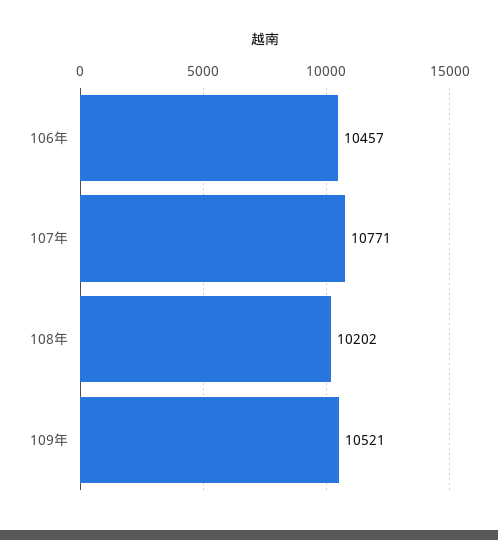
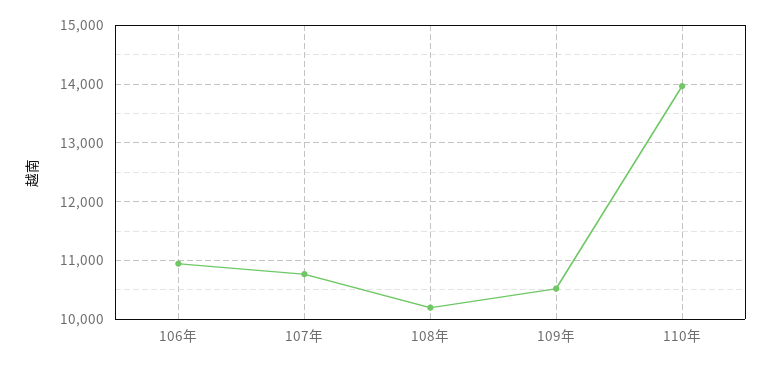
106年: 10457 -> 11000
110年: none -> 14000

